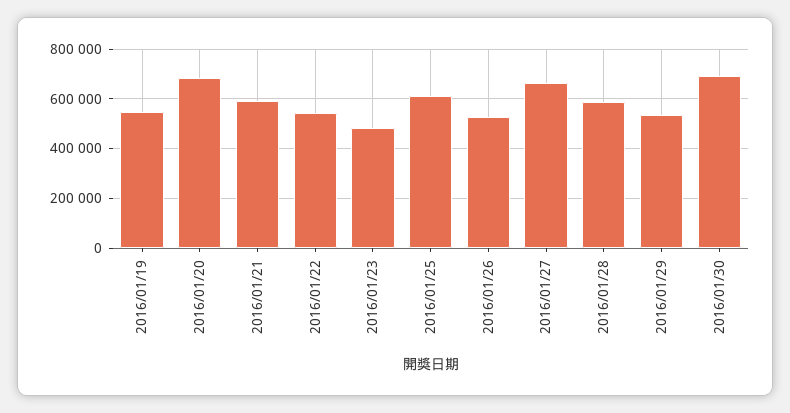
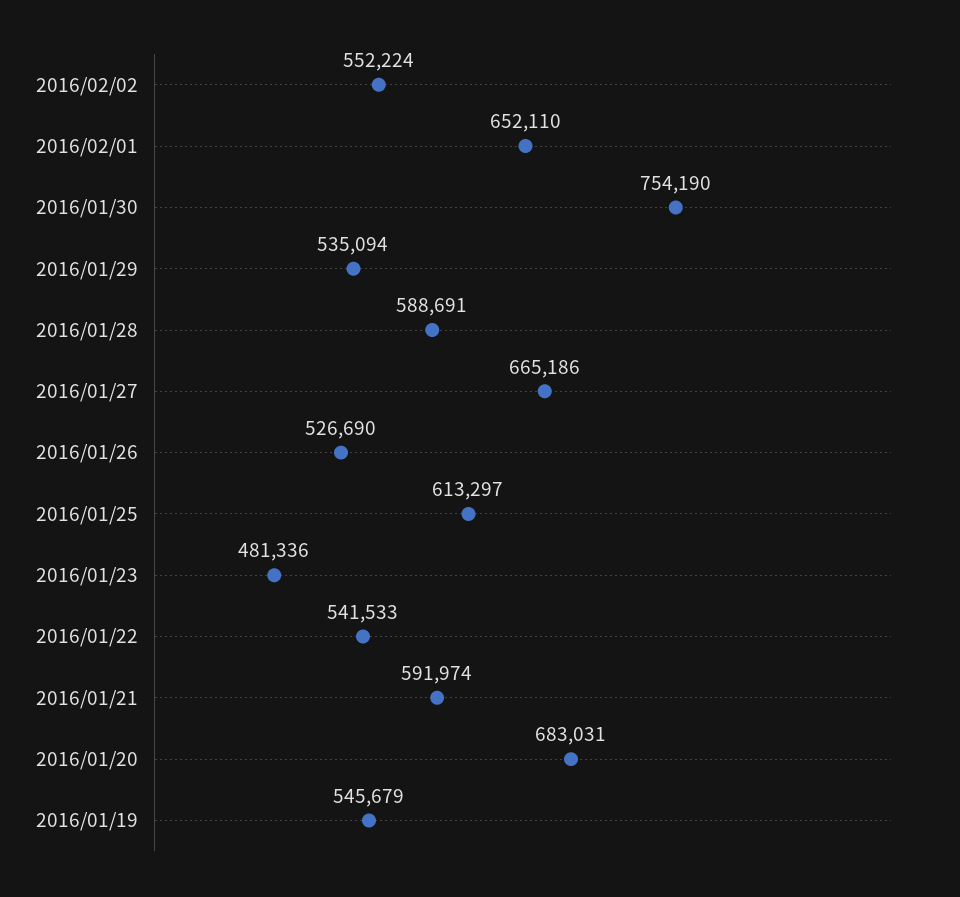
2016/01/30: 700000 -> 754190
2016/02/02: none -> 552224
2016/02/01: none -> 652110

